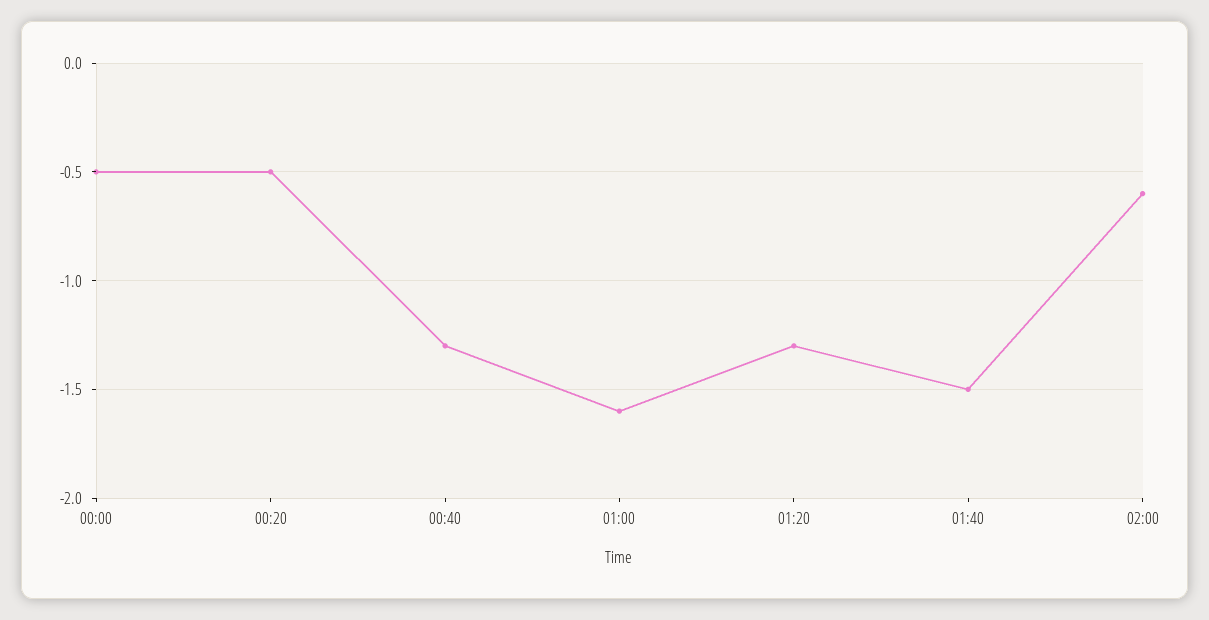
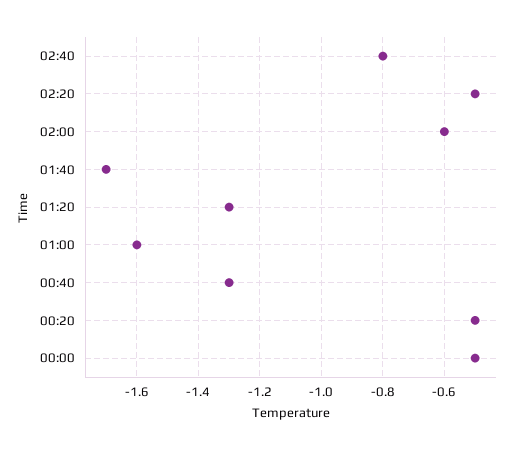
01:40: -1.5 -> -1.7
02:40: none -> -0.8
02:20: none -> -0.5

